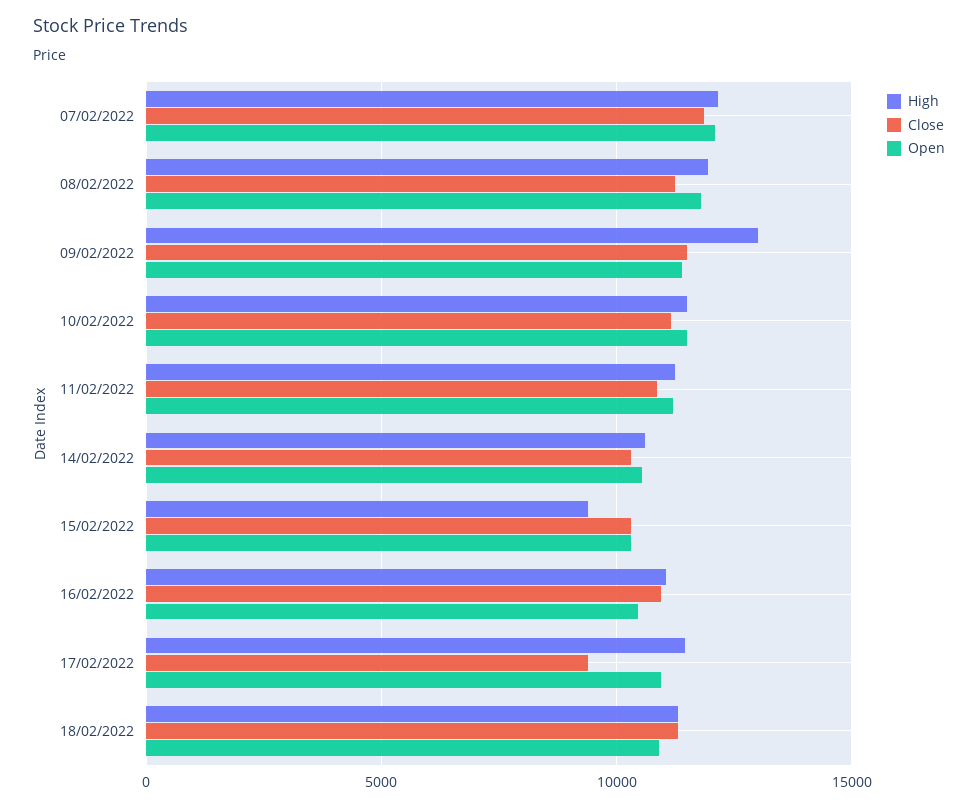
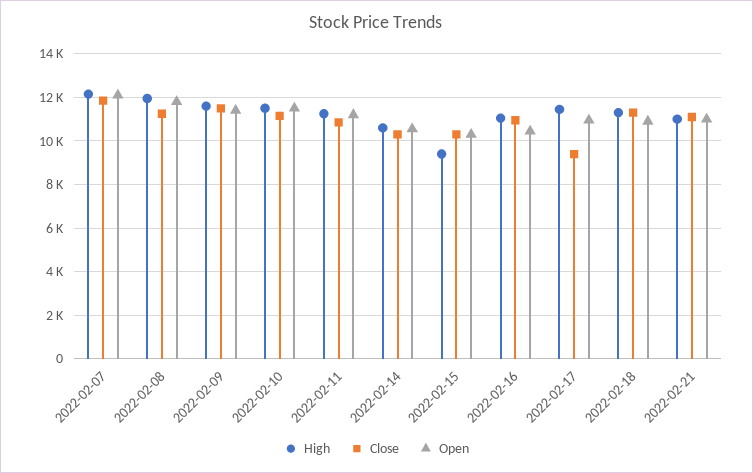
High, 09/02/2022: 13000 -> 11500
High, 2022-02-21: none -> 11000
Close, 2022-02-21: none -> 11000
Open, 2022-02-21: none -> 11000

